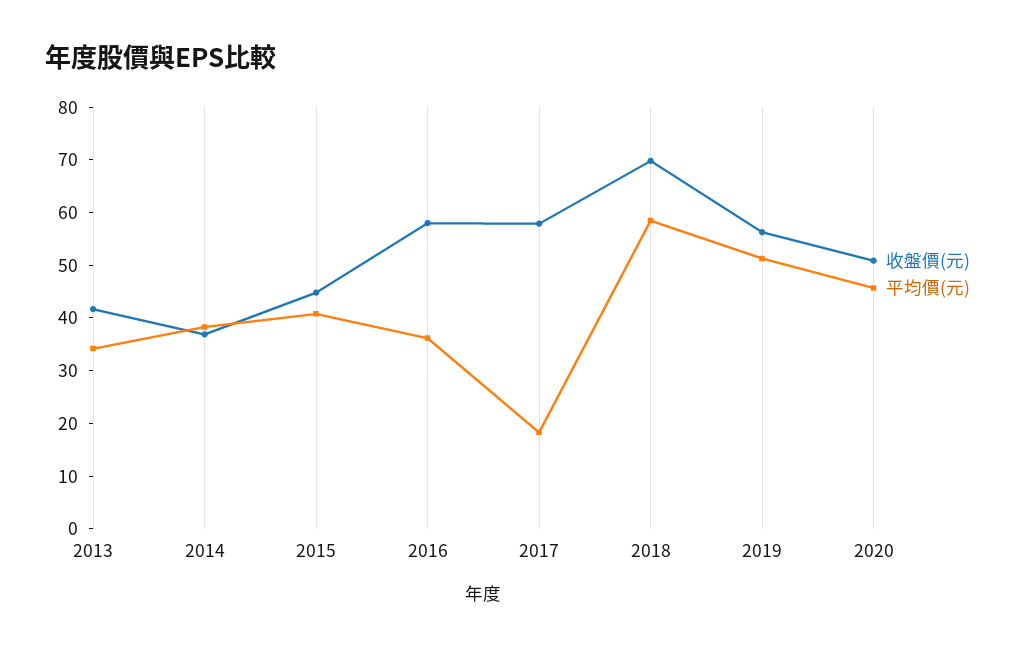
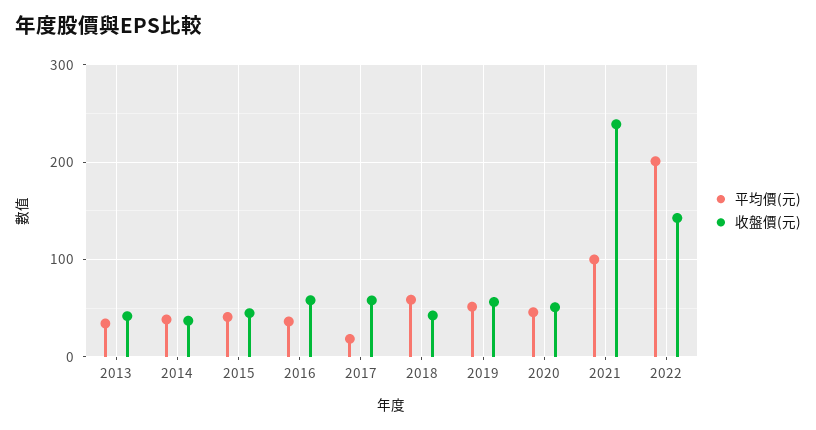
收盤價(元), 2018: 70 -> 40
平均價(元), 2021: none -> 100
收盤價(元), 2021: none -> 240
平均價(元), 2022: none -> 200
收盤價(元), 2022: none -> 140

